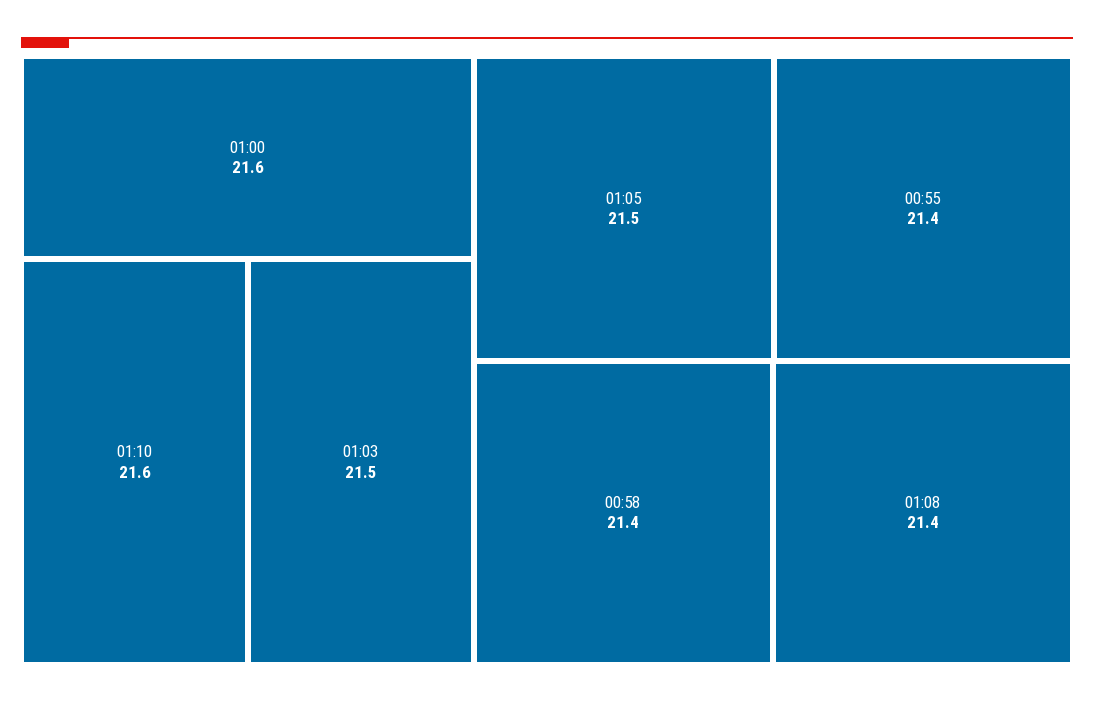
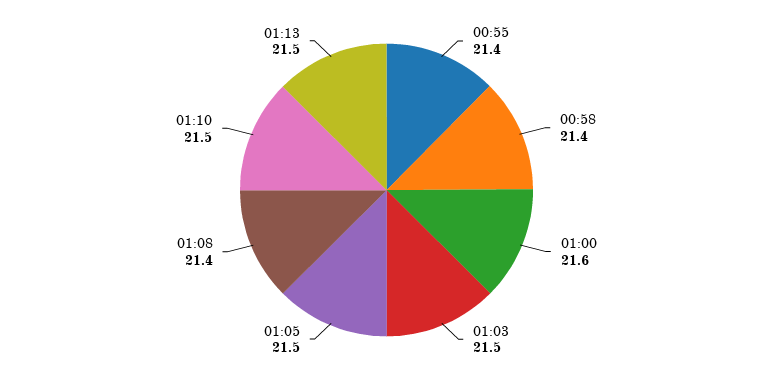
01:10: 21.6 -> 21.5
01:13: none -> 21.5

